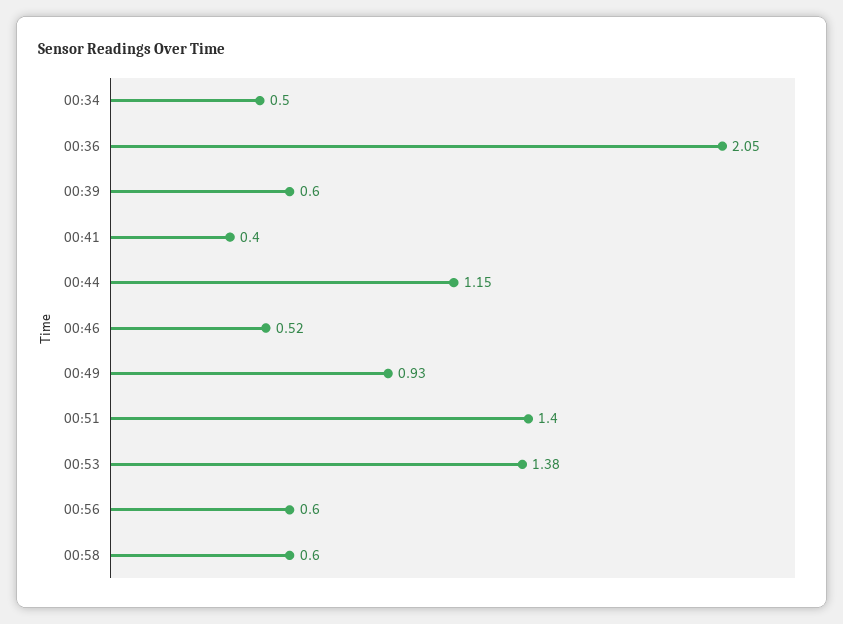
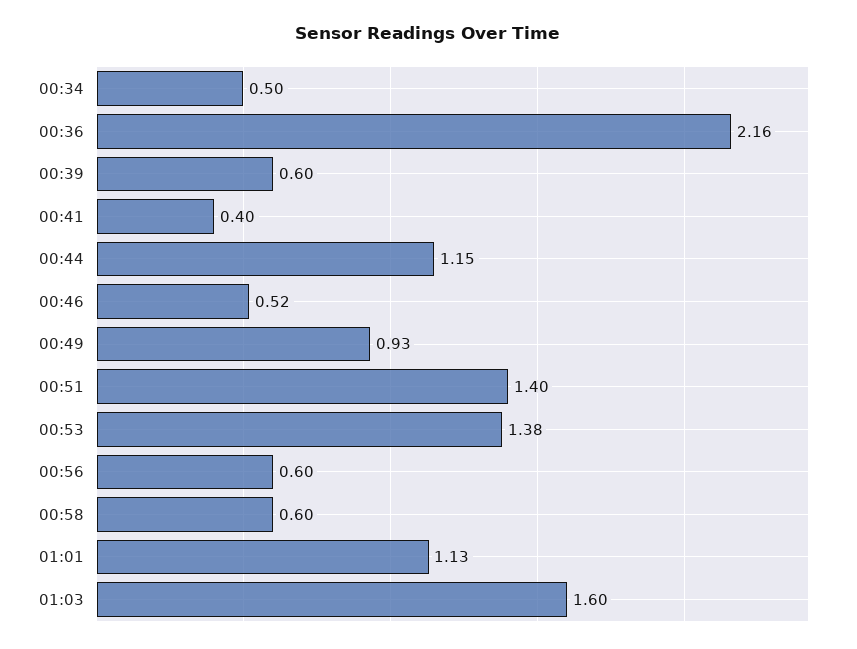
00:36: 2.05 -> 2.16
01:01: none -> 1.13
01:03: none -> 1.6

